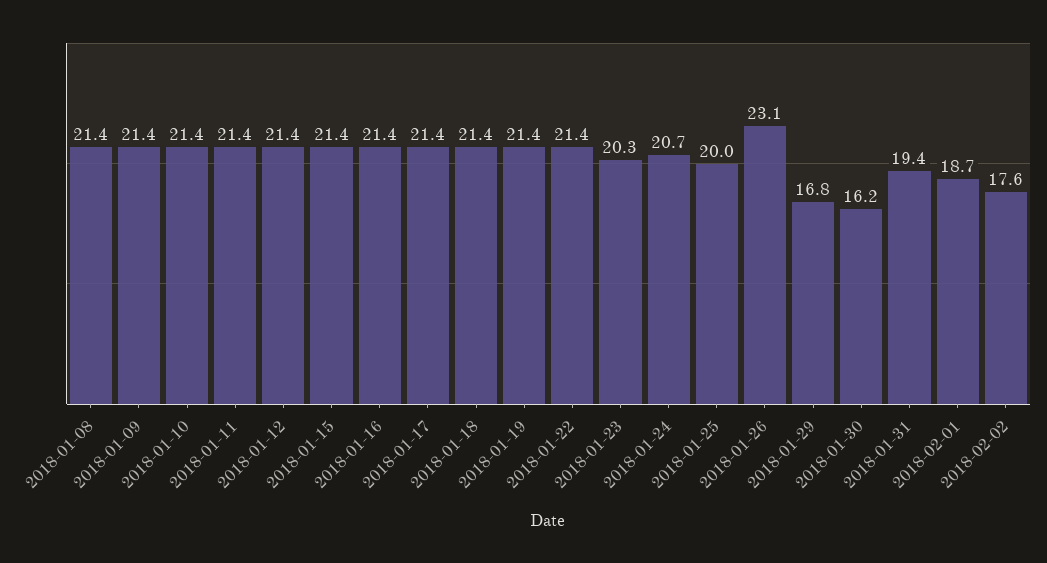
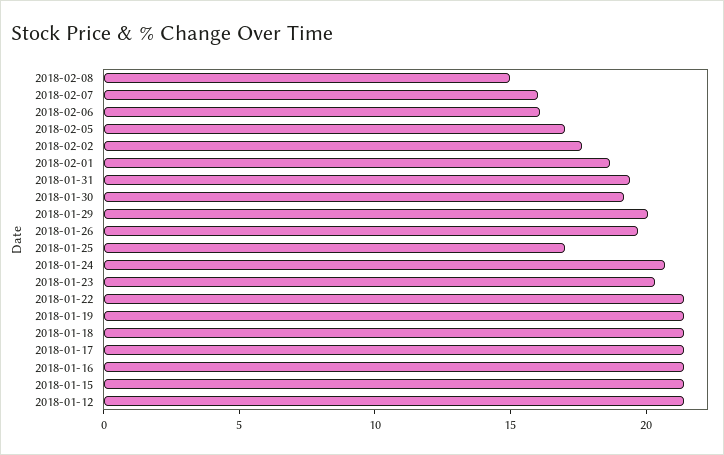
2018-01-08: 21.4 -> none
2018-01-09: 21.4 -> none
2018-01-10: 21.4 -> none
2018-01-11: 21.4 -> none
2018-01-25: 20 -> 17
2018-01-26: 23.1 -> 20
2018-01-29: 16.8 -> 20
2018-01-30: 16.2 -> 19
2018-02-08: none -> 15
2018-02-07: none -> 16
2018-02-06: none -> 16
2018-02-05: none -> 17

